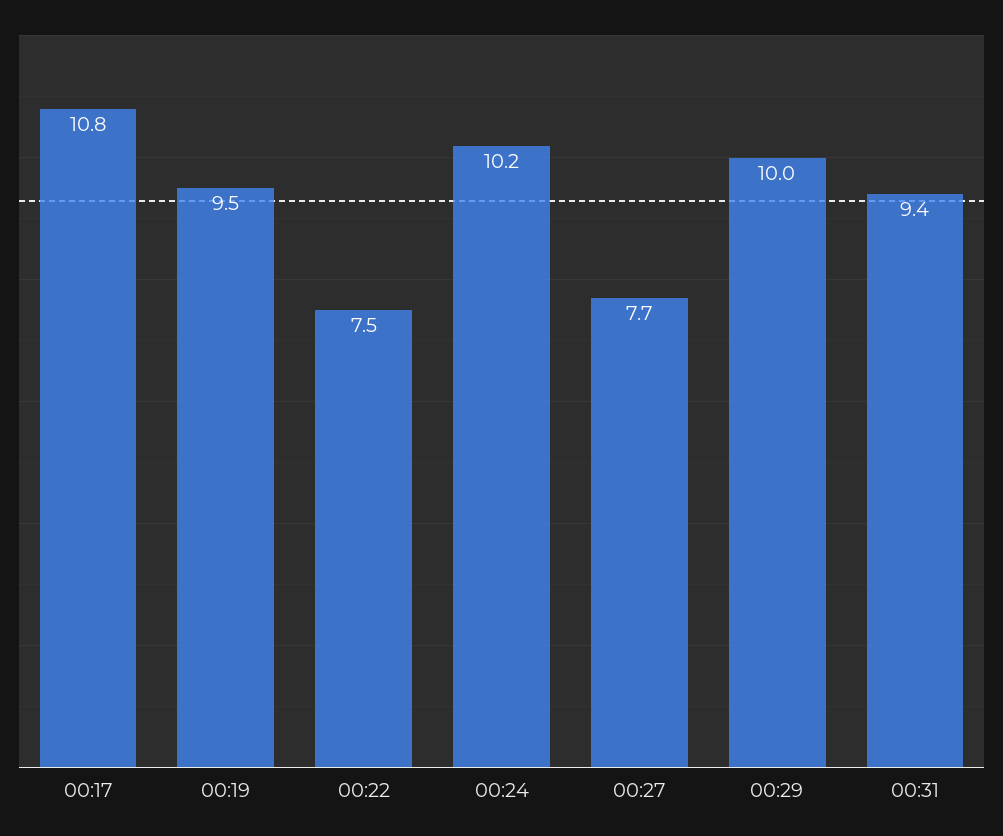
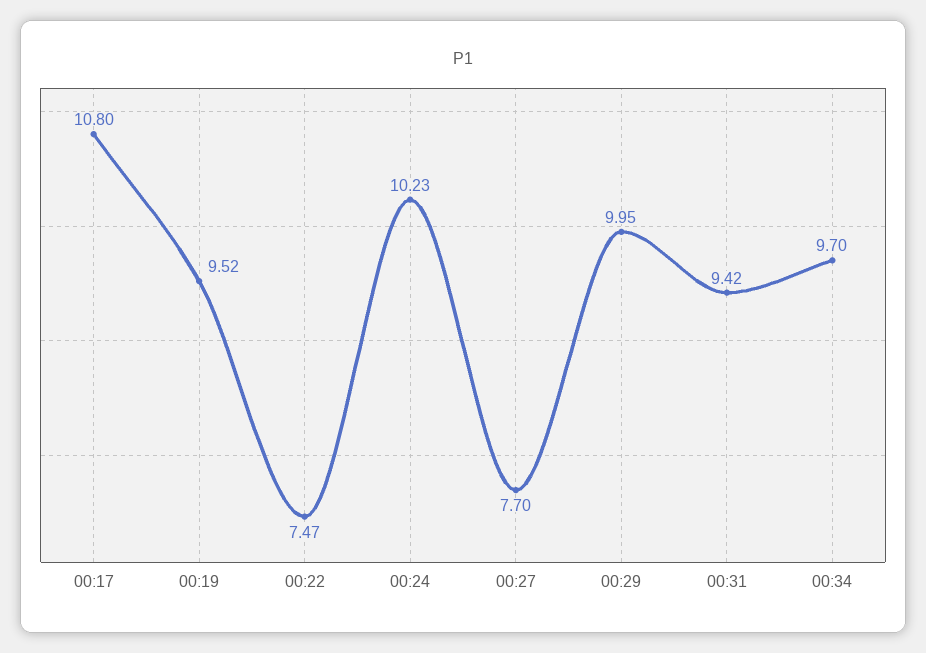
00:34: none -> 9.7

